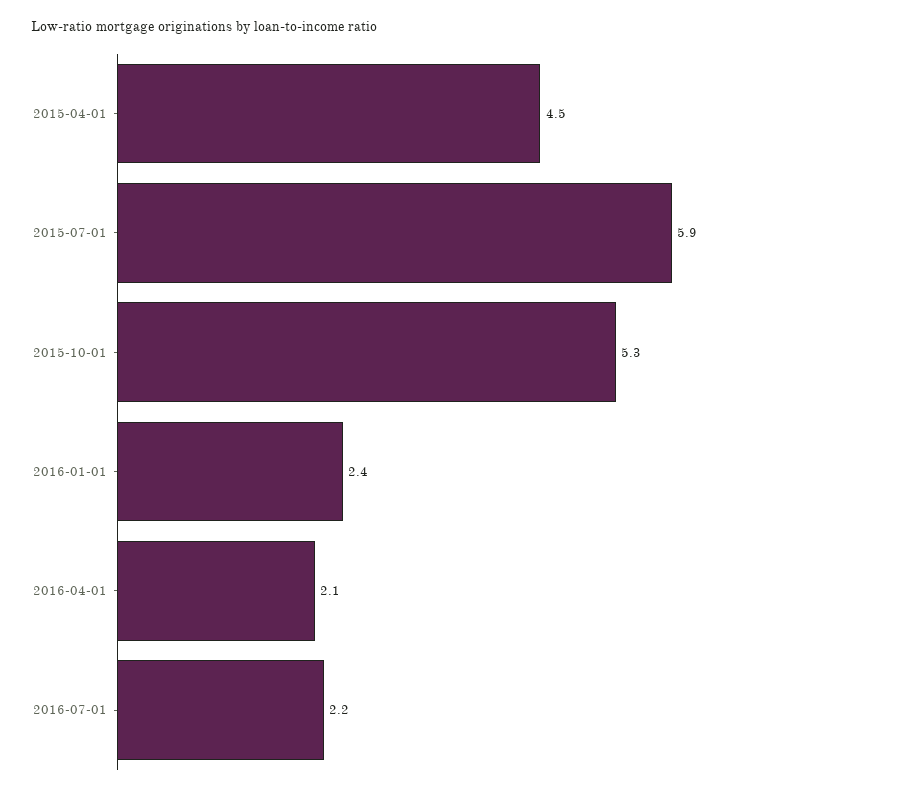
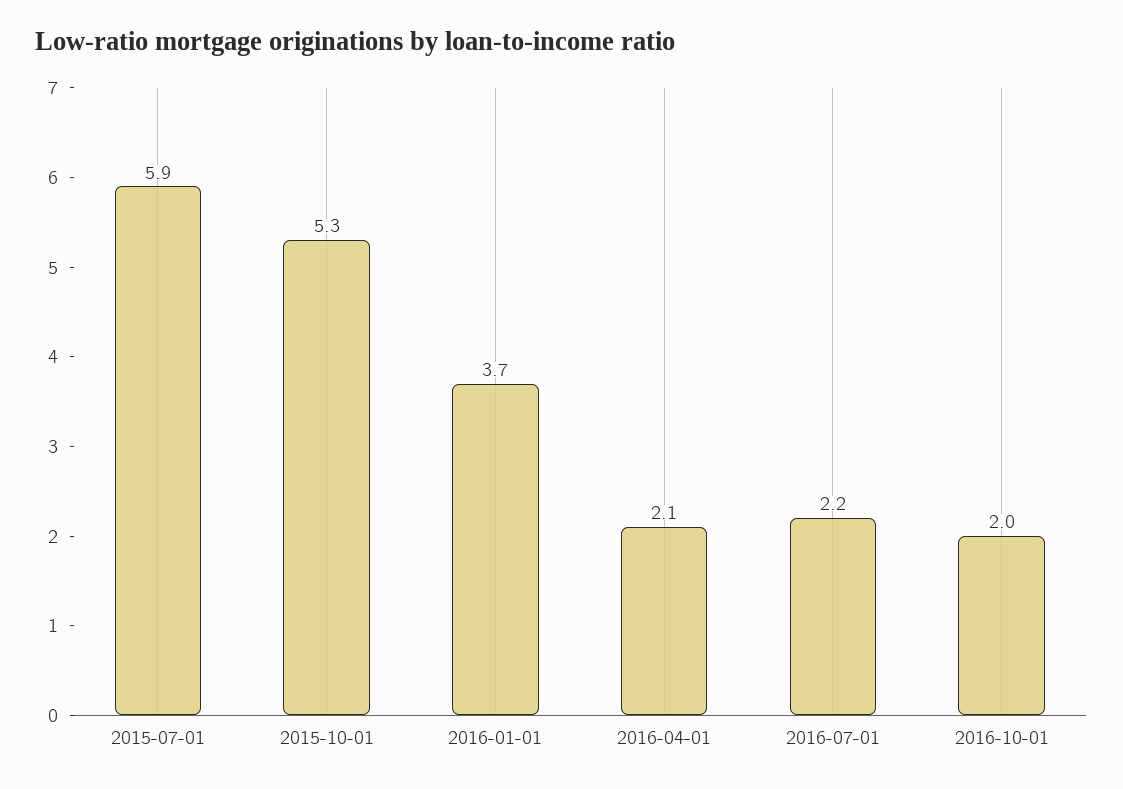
2015-04-01: 4.5 -> none
2016-01-01: 2.4 -> 3.7
2016-10-01: none -> 2

